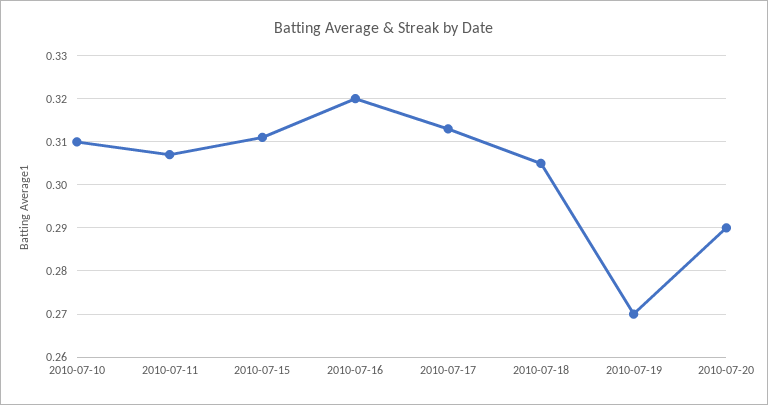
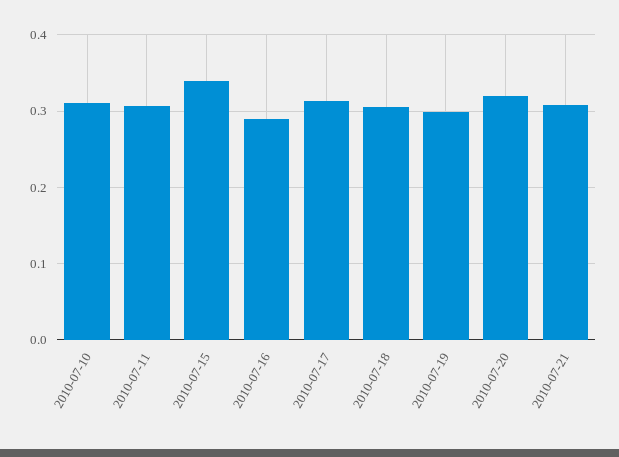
2010-07-15: 0.31 -> 0.34
2010-07-16: 0.32 -> 0.29
2010-07-19: 0.27 -> 0.3
2010-07-20: 0.29 -> 0.32
2010-07-21: none -> 0.31

